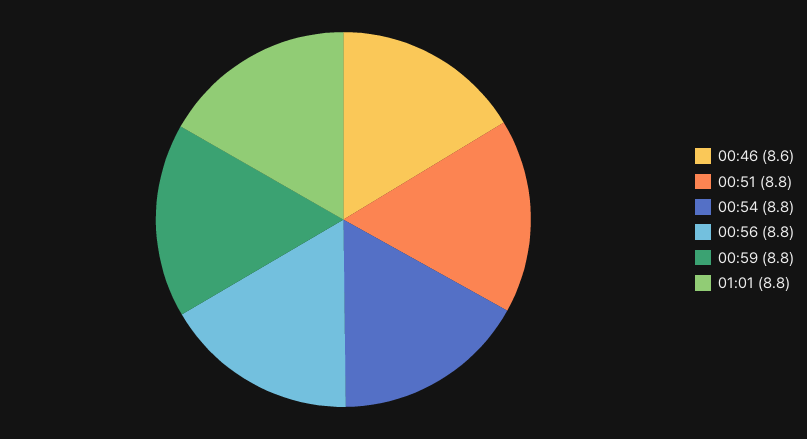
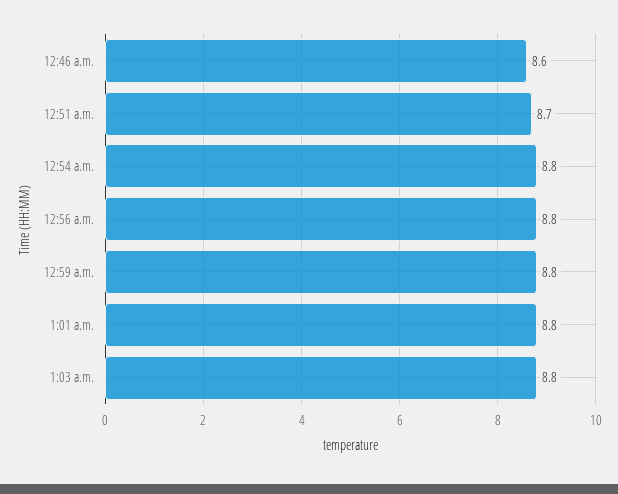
00:51: 8.8 -> 8.7
1:03 a.m.: none -> 8.8

